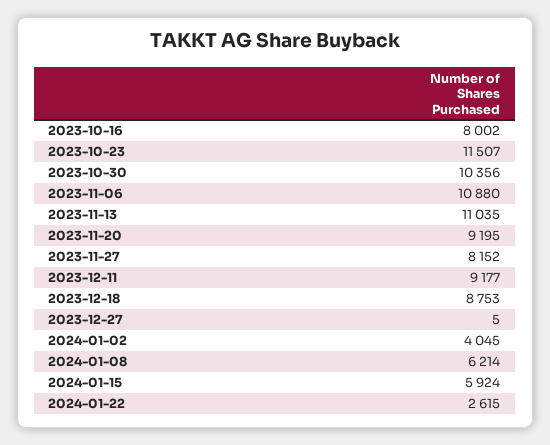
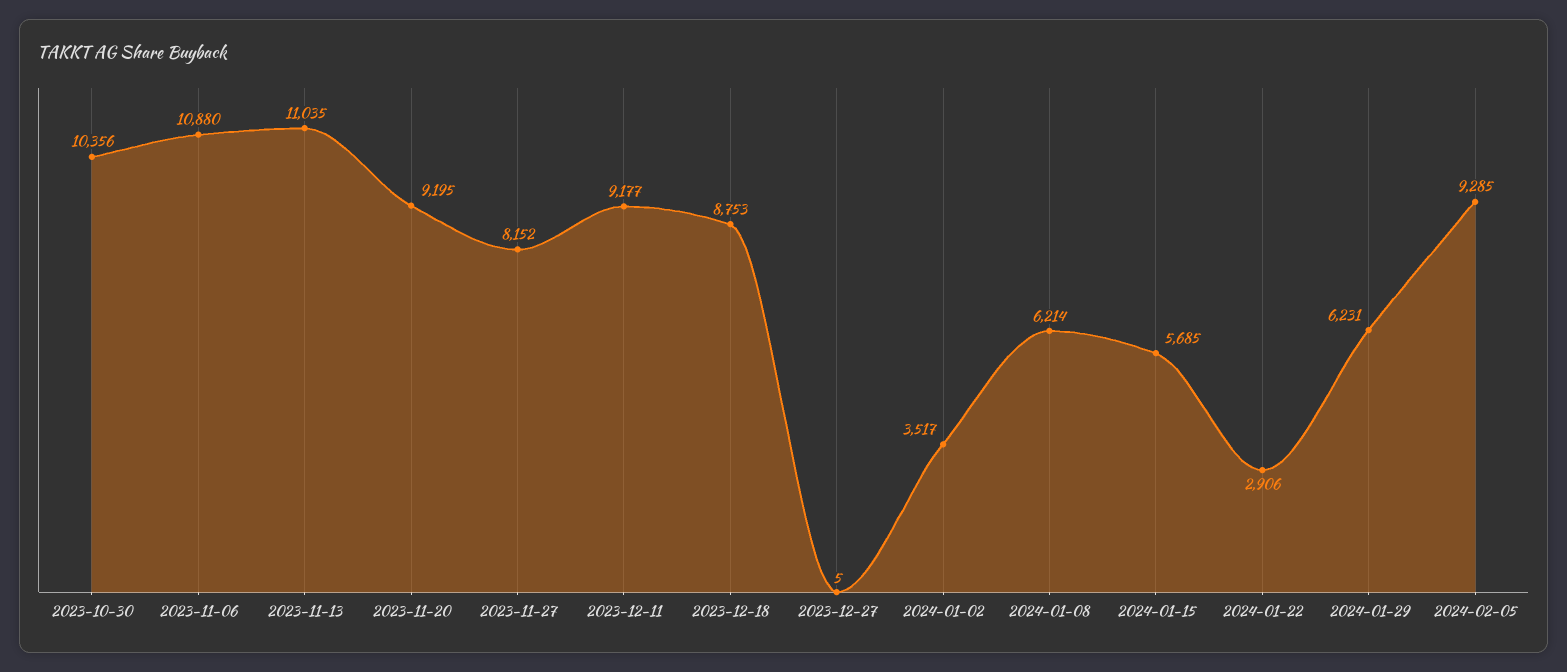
2023-10-16: 8002 -> none
2023-10-23: 11507 -> none
2024-01-02: 4045 -> 3517
2024-01-15: 5924 -> 5685
2024-01-22: 2615 -> 2906
2024-01-29: none -> 6231
2024-02-05: none -> 9285

